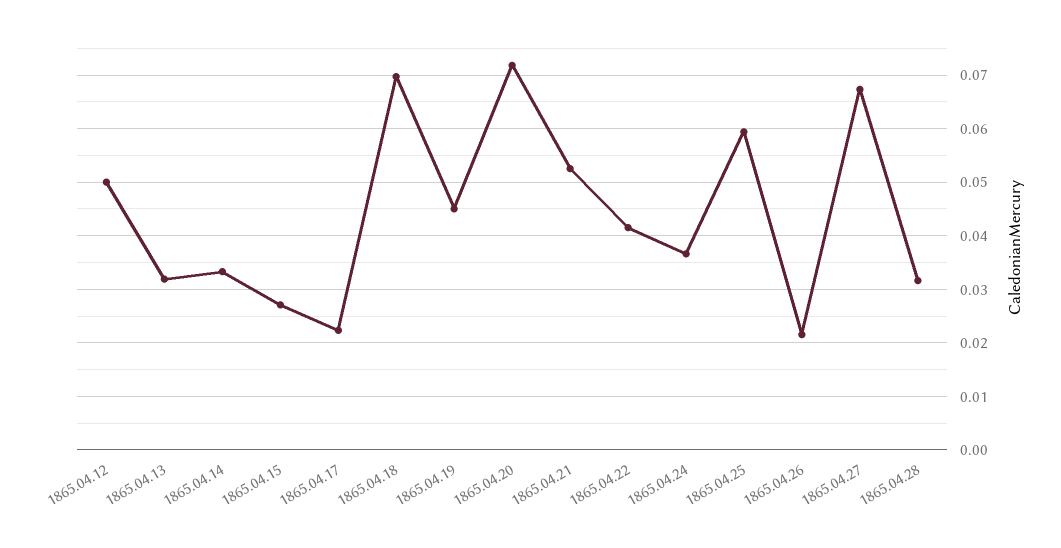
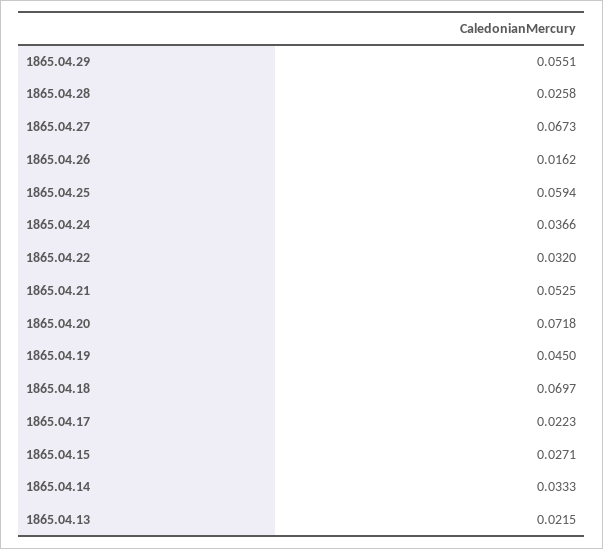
1865.04.12: 0.05 -> none
1865.04.13: 0.032 -> 0.0215
1865.04.22: 0.042 -> 0.032
1865.04.26: 0.022 -> 0.0162
1865.04.28: 0.032 -> 0.0258
1865.04.29: none -> 0.0551

